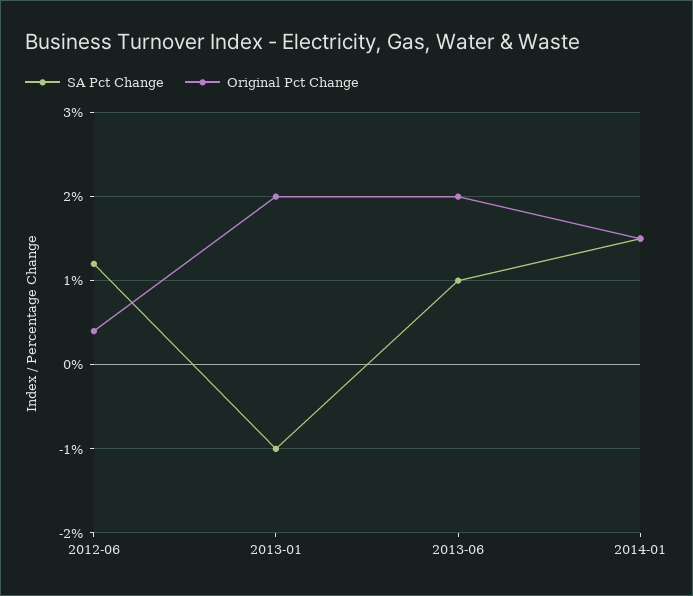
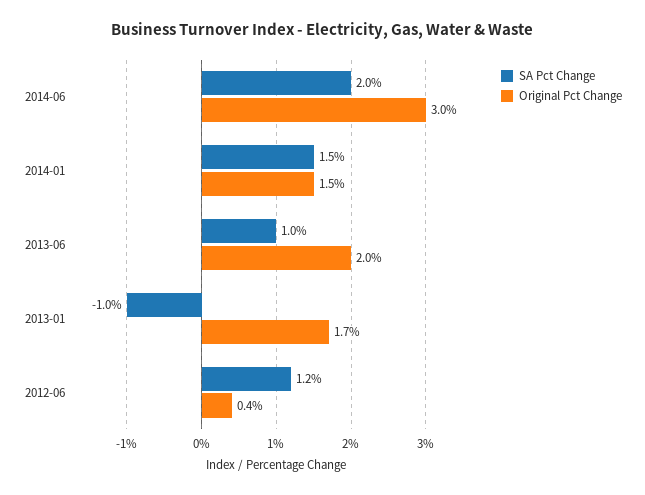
Original Pct Change, 2013-01: 2 -> 1.7
SA Pct Change, 2014-06: none -> 2
Original Pct Change, 2014-06: none -> 3

